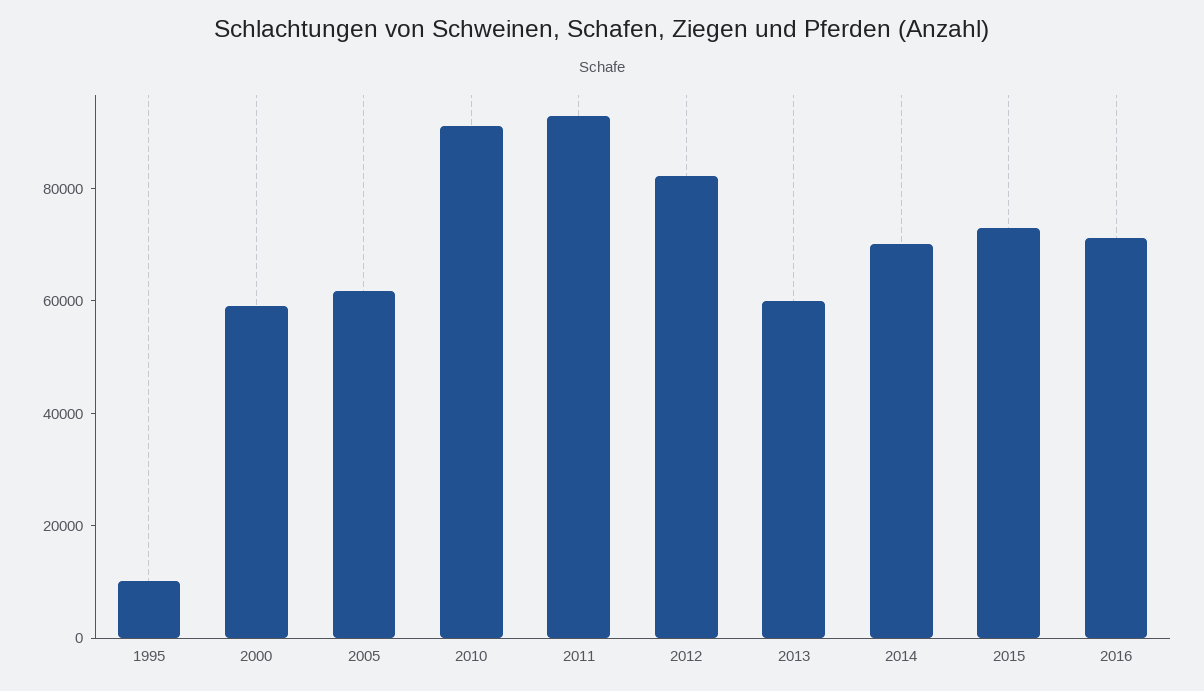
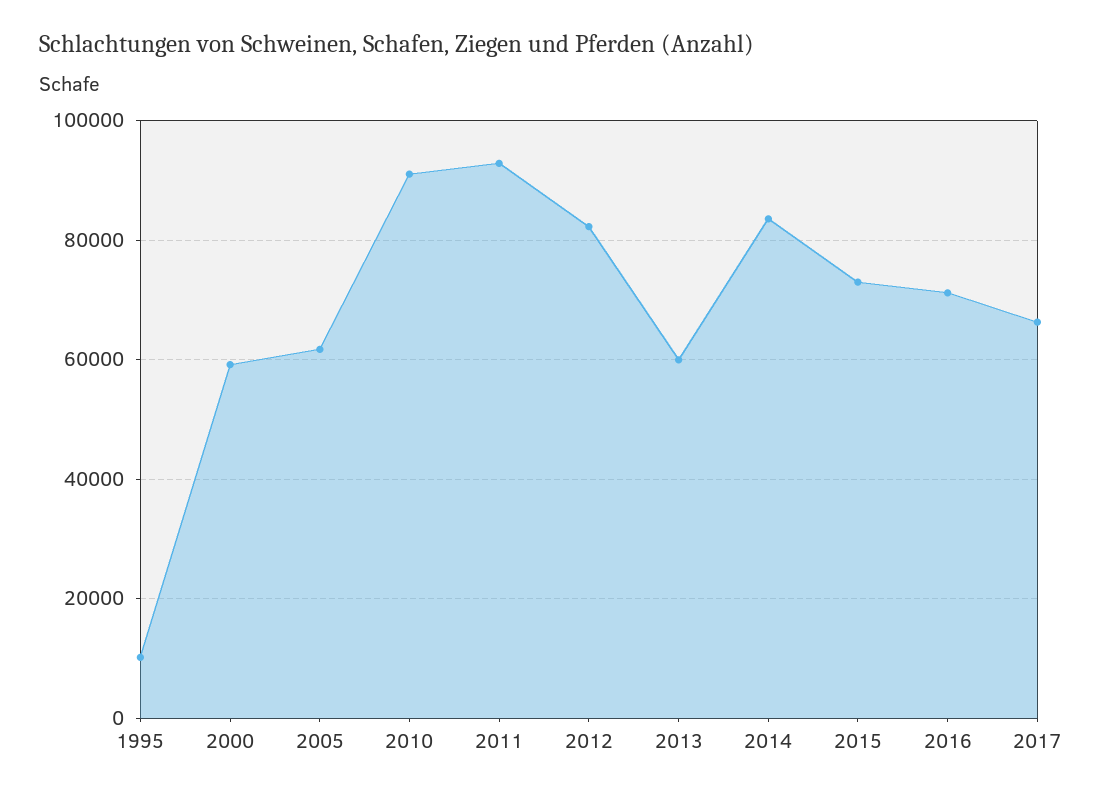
2014: 70000 -> 84000
2017: none -> 66000

